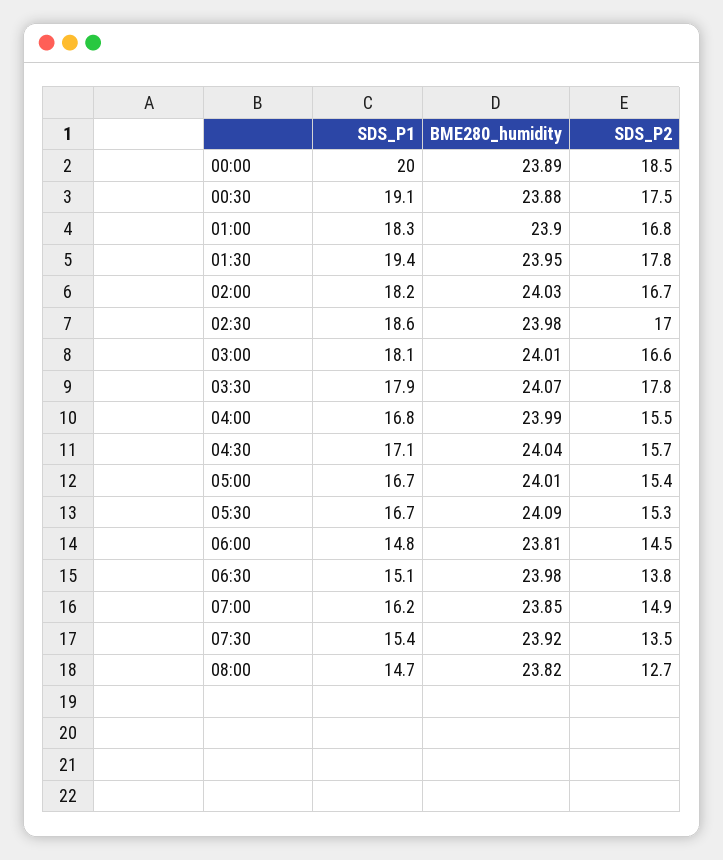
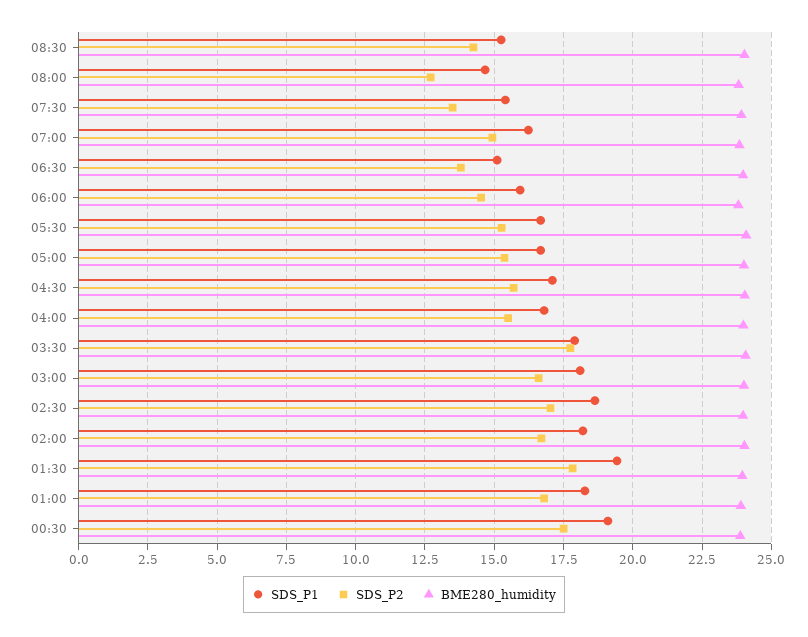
SDS_P1, 00:00: 20 -> none
BME280_humidity, 00:00: 23.89 -> none
SDS_P2, 00:00: 18.5 -> none
SDS_P1, 06:00: 14.8 -> 16
SDS_P1, 08:30: none -> 15.25
SDS_P2, 08:30: none -> 14.25
BME280_humidity, 08:30: none -> 24

